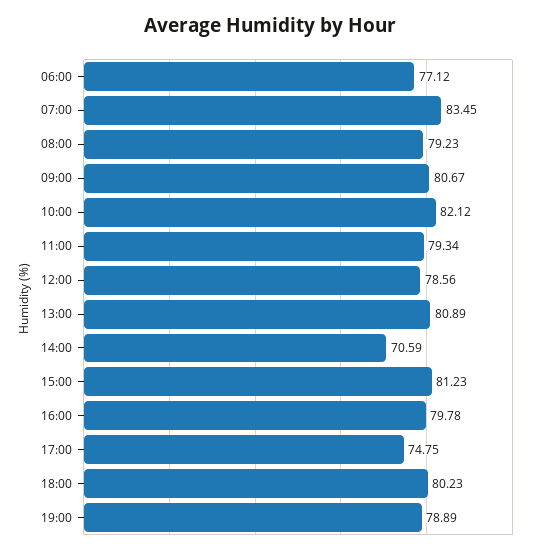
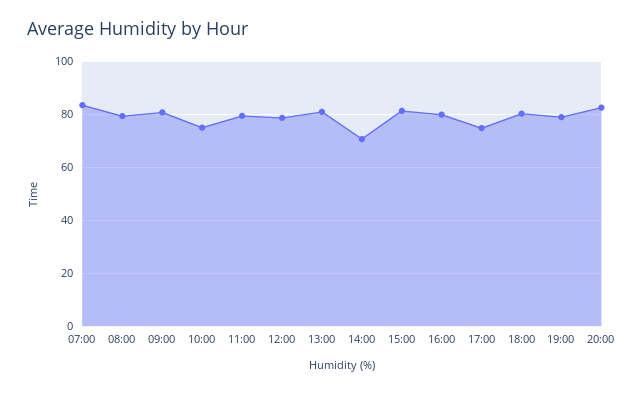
06:00: 77.12 -> none
10:00: 82.12 -> 75
20:00: none -> 82.5

